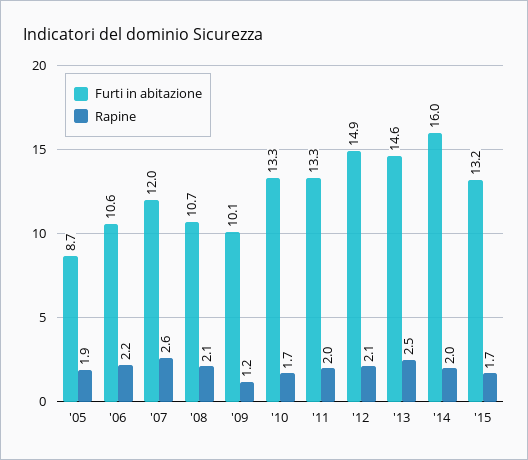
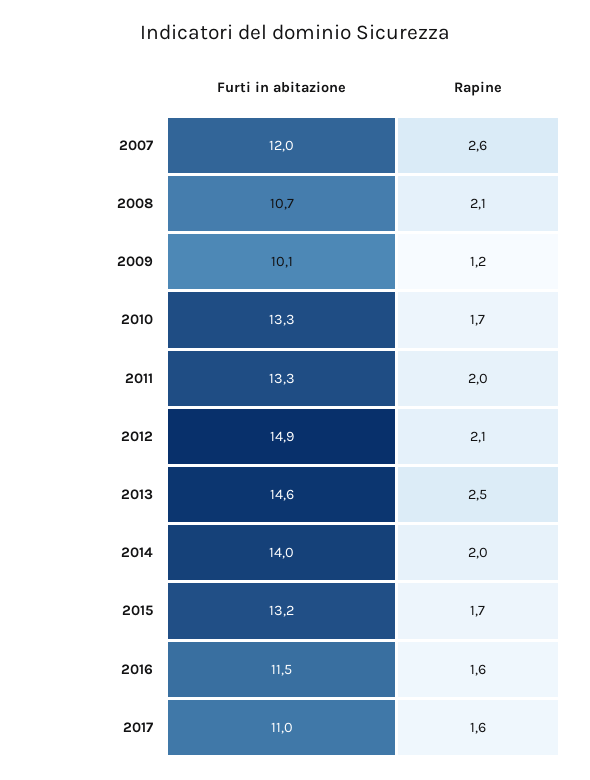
Furti in abitazione, '05: 8.7 -> none
Rapine, '05: 1.9 -> none
Furti in abitazione, '06: 10.6 -> none
Rapine, '06: 2.2 -> none
Furti in abitazione, '14: 16 -> 14
Furti in abitazione, 2016: none -> 11.5
Rapine, 2016: none -> 1.6
Furti in abitazione, 2017: none -> 11
Rapine, 2017: none -> 1.6

